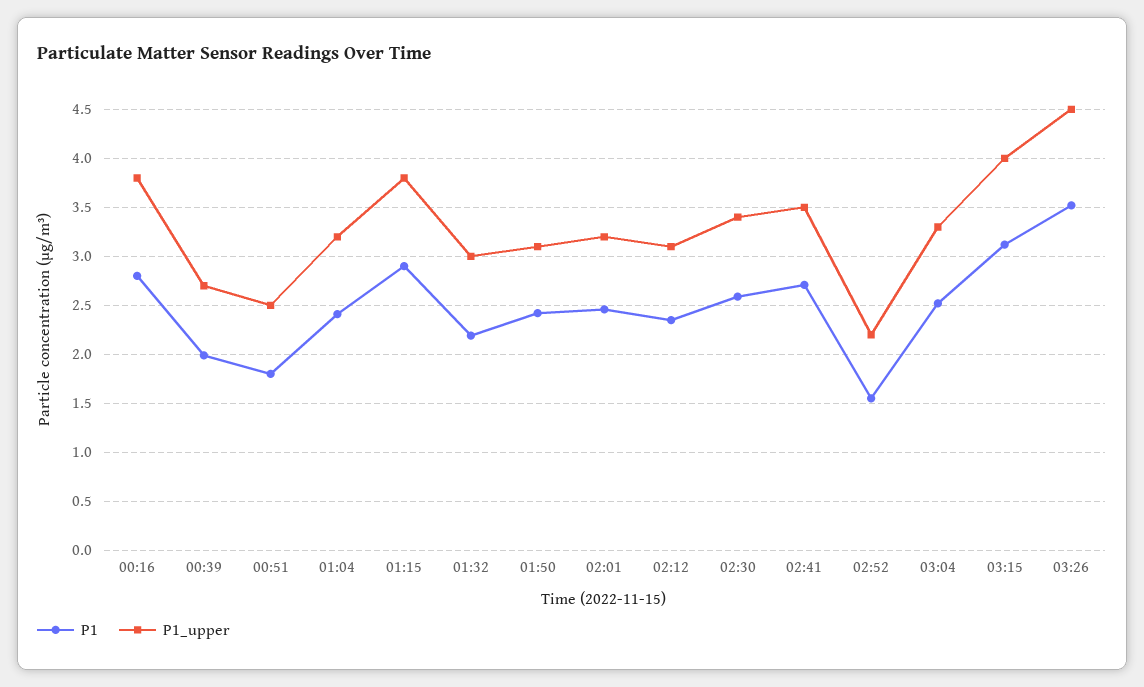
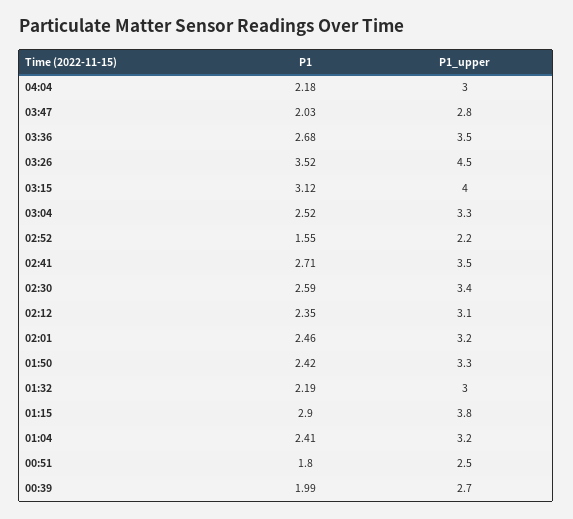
P1, 00:16: 2.8 -> none
P1_upper, 00:16: 3.8 -> none
P1_upper, 01:50: 3.1 -> 3.3
P1, 04:04: none -> 2.18
P1_upper, 04:04: none -> 3
P1, 03:47: none -> 2.03
P1_upper, 03:47: none -> 2.8
P1, 03:36: none -> 2.68
P1_upper, 03:36: none -> 3.5

